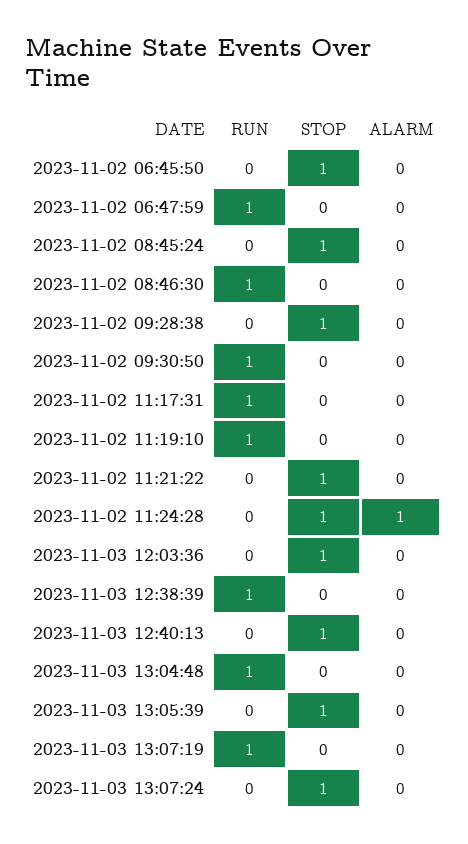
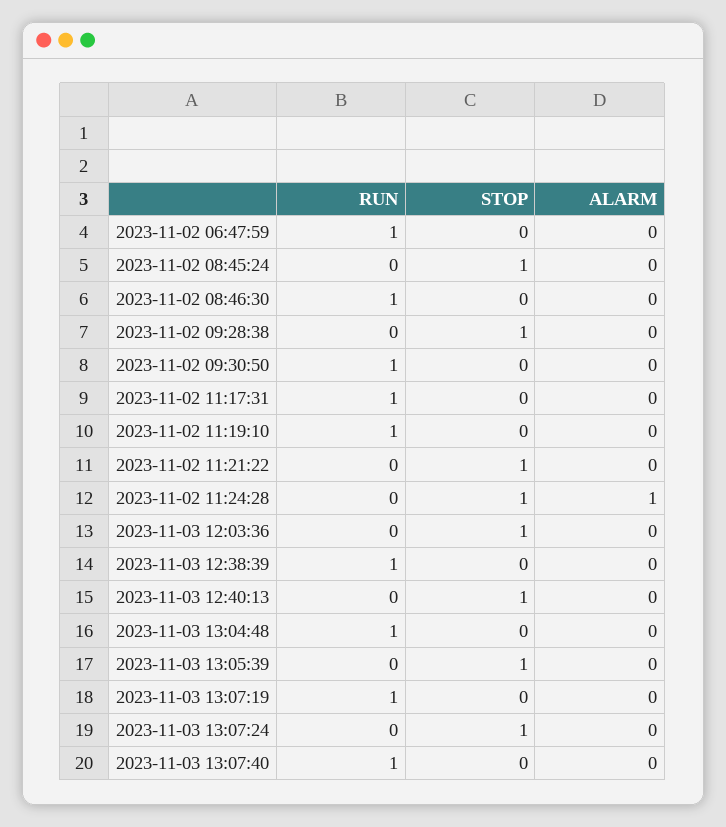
RUN, 2023-11-02 06:45:50: 0 -> none
STOP, 2023-11-02 06:45:50: 1 -> none
ALARM, 2023-11-02 06:45:50: 0 -> none
RUN, 2023-11-03 13:07:40: none -> 1
STOP, 2023-11-03 13:07:40: none -> 0
ALARM, 2023-11-03 13:07:40: none -> 0

